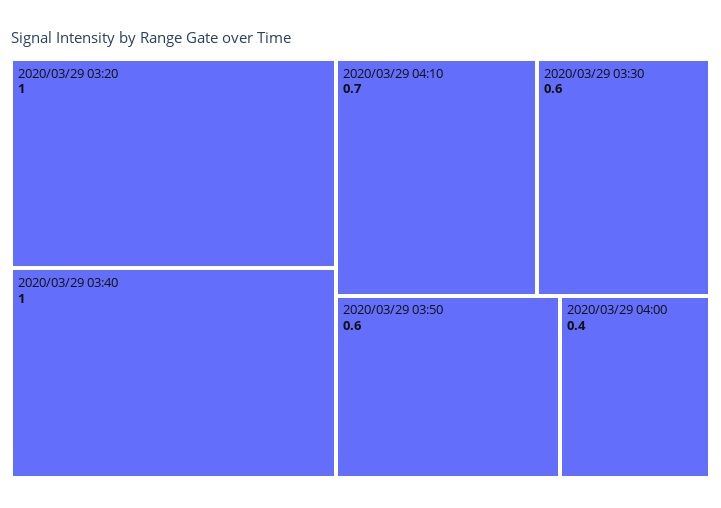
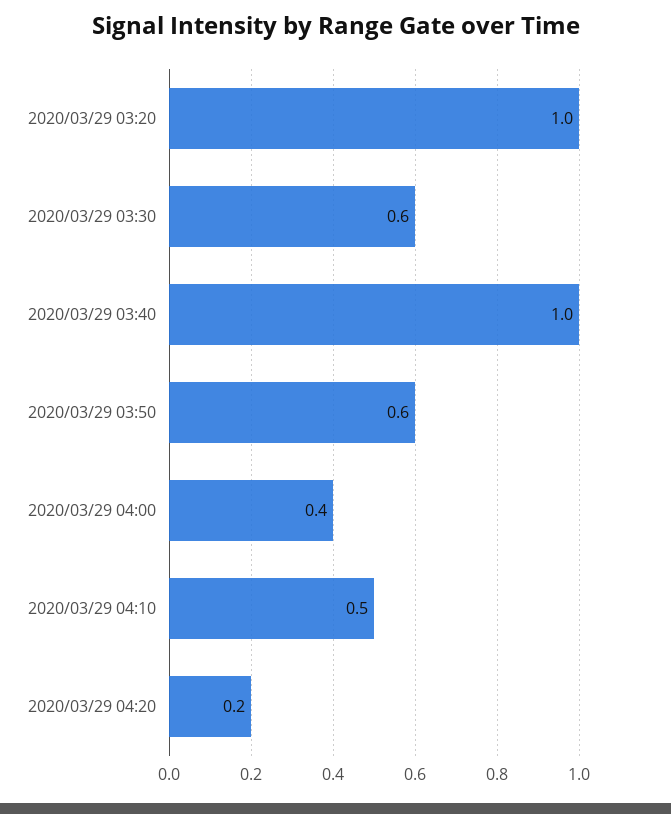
2020/03/29 04:10: 0.7 -> 0.5
2020/03/29 04:20: none -> 0.2

